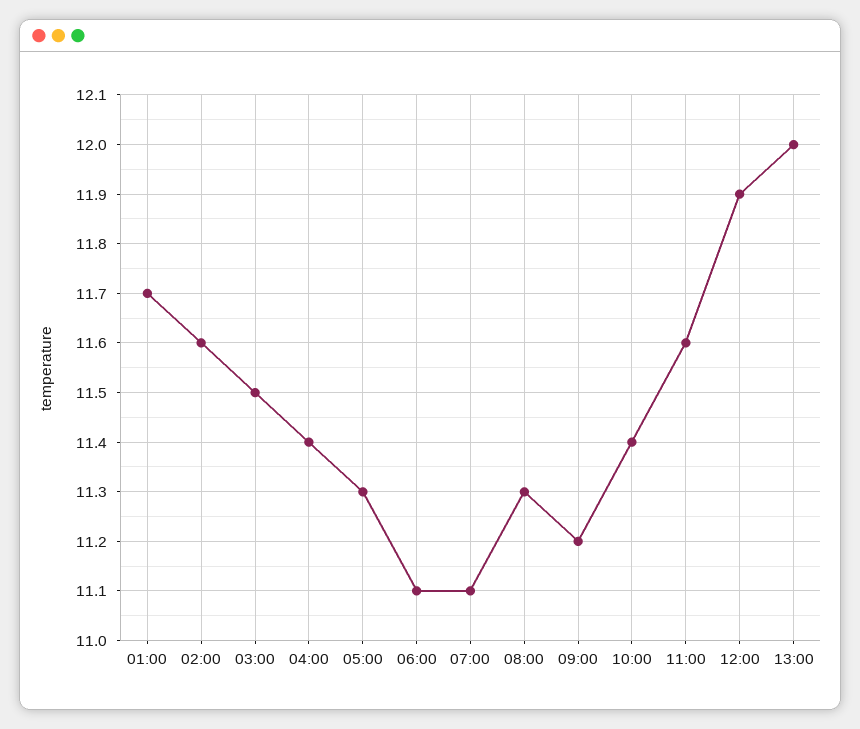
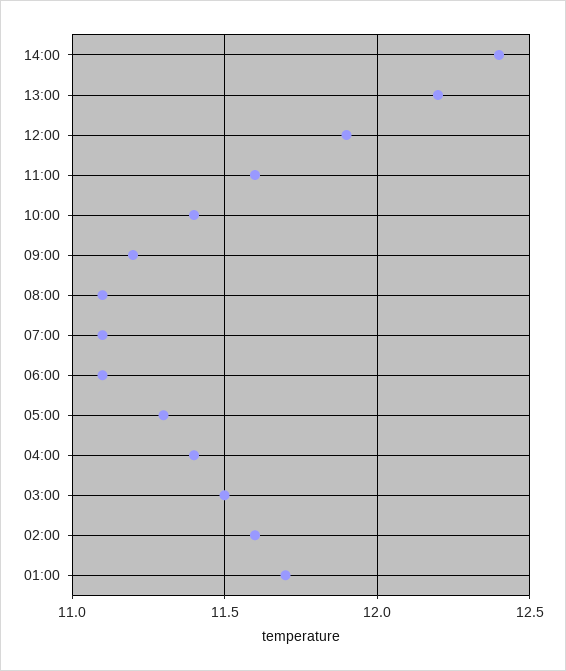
08:00: 11.3 -> 11.1
13:00: 12 -> 12.2
14:00: none -> 12.4

